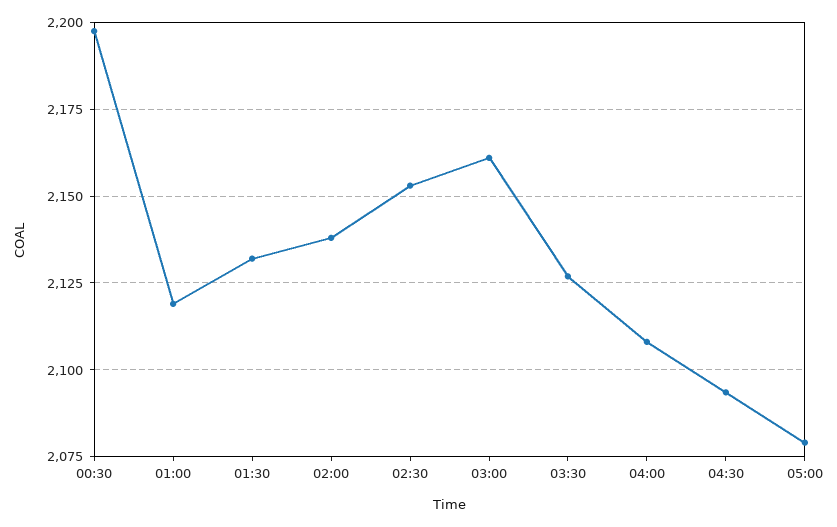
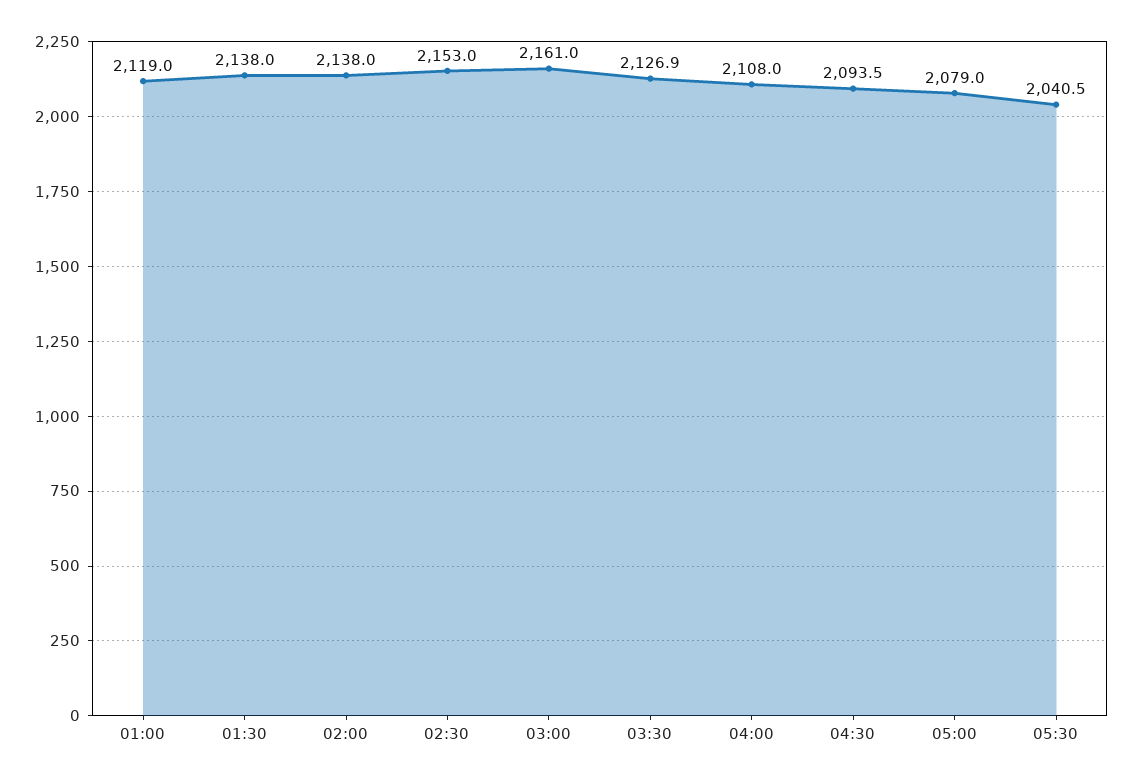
00:30: 2197.5 -> none
01:30: 2132.5 -> 2138
05:30: none -> 2040.5

